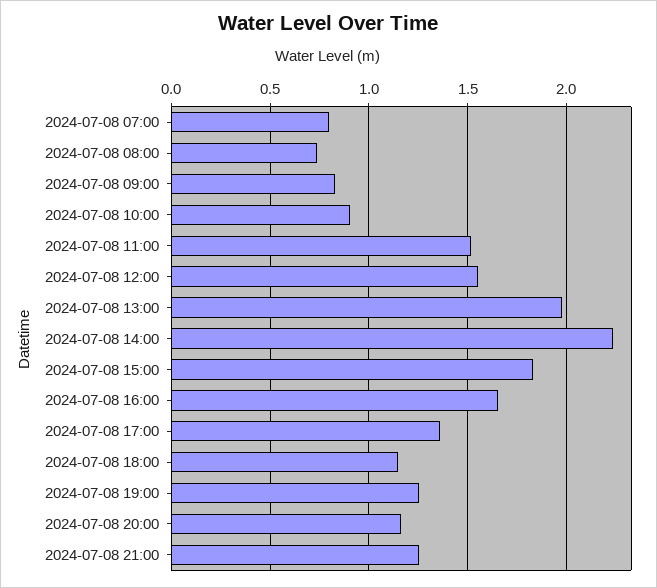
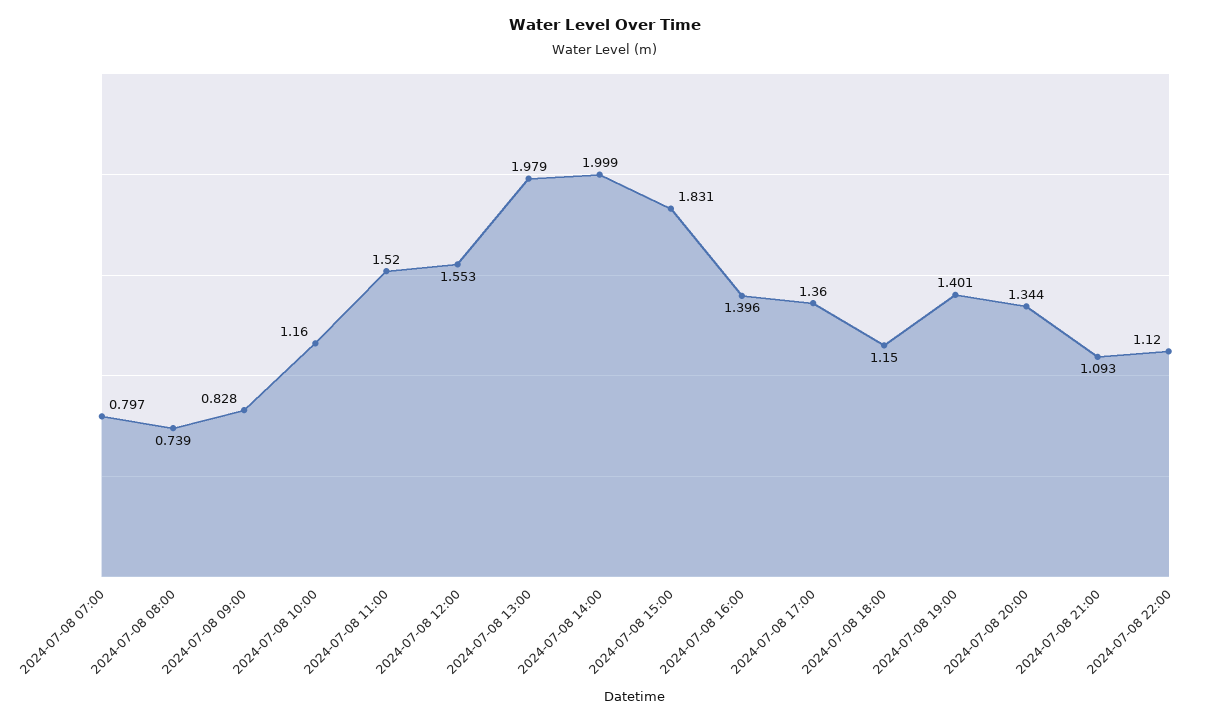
2024-07-08 10:00: 0.9 -> 1.16
2024-07-08 14:00: 2.25 -> 1.999
2024-07-08 16:00: 1.65 -> 1.396
2024-07-08 19:00: 1.25 -> 1.401
2024-07-08 20:00: 1.15 -> 1.344
2024-07-08 21:00: 1.25 -> 1.093
2024-07-08 22:00: none -> 1.12

